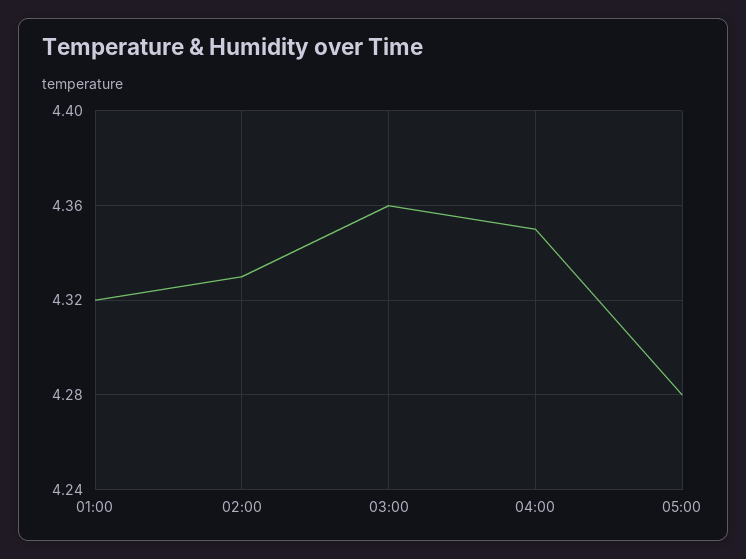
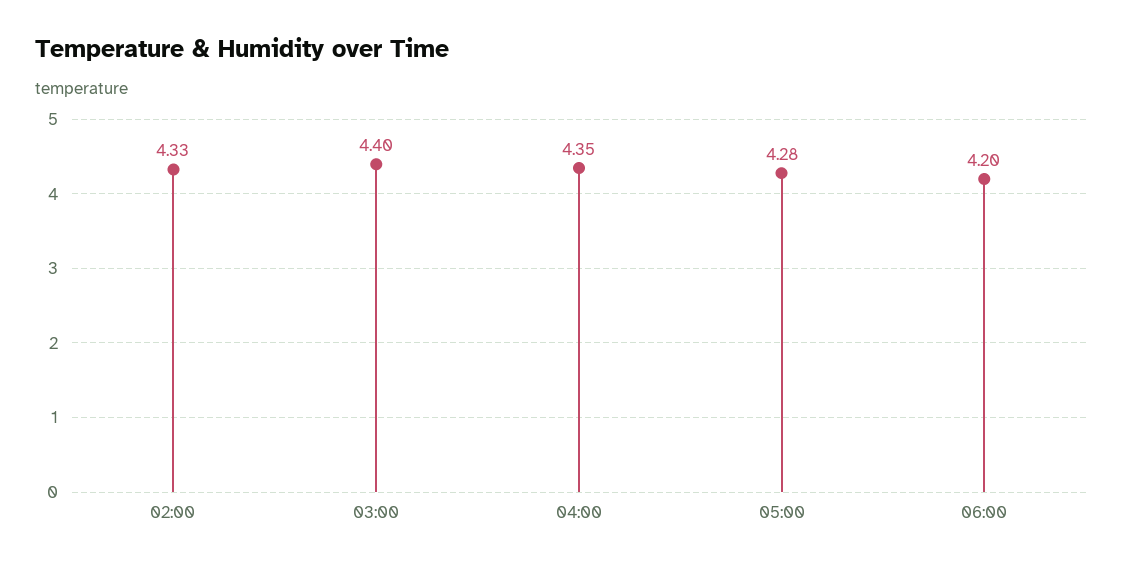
01:00: 4.32 -> none
03:00: 4.36 -> 4.4
06:00: none -> 4.2

